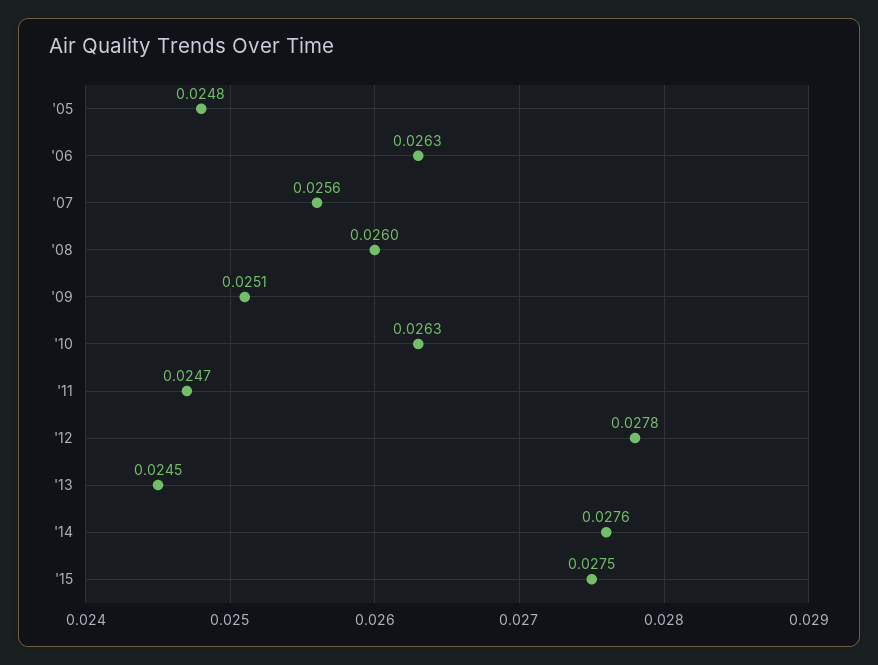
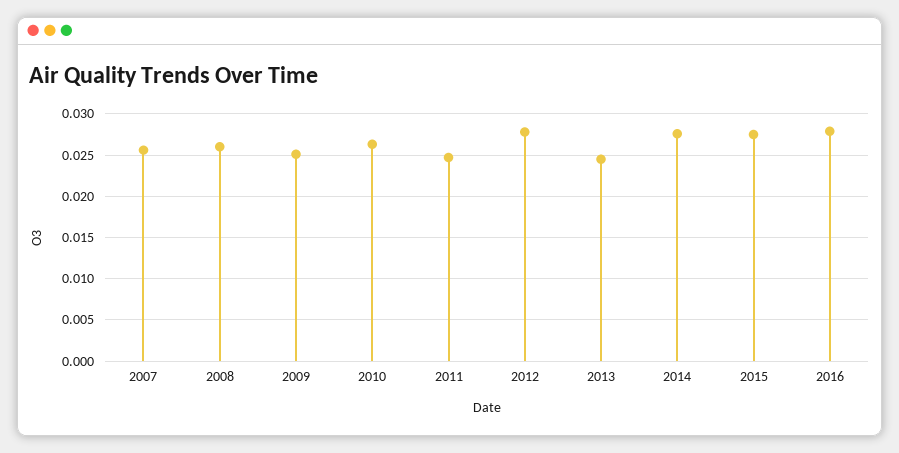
'05: 0.0248 -> none
'06: 0.0263 -> none
2016: none -> 0.028

